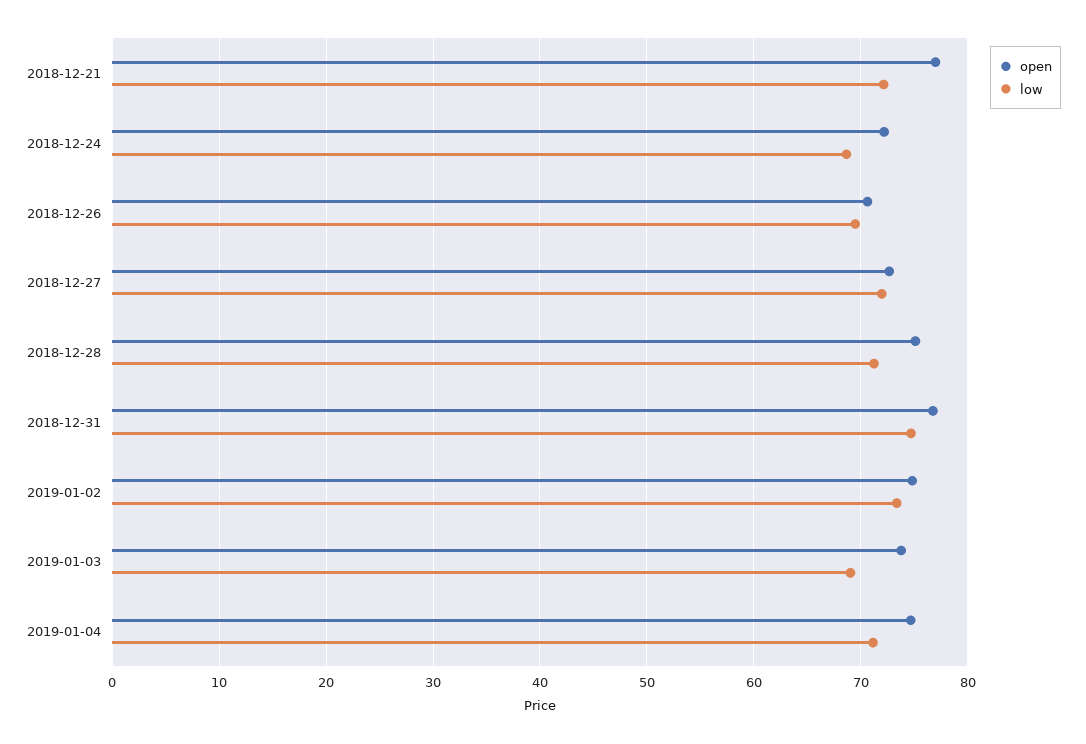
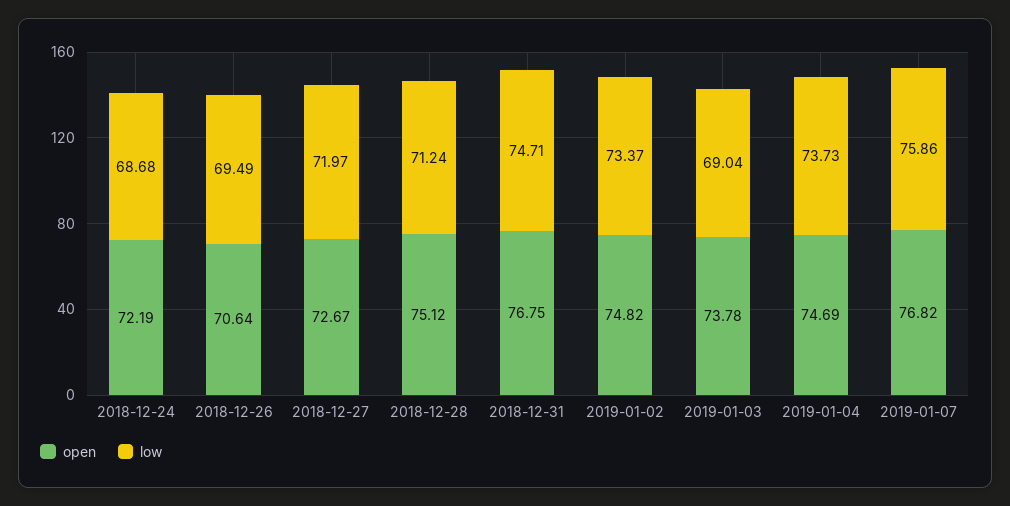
open, 2018-12-21: 77 -> none
low, 2018-12-21: 72 -> none
low, 2019-01-04: 71 -> 73.73
open, 2019-01-07: none -> 76.82
low, 2019-01-07: none -> 75.86

